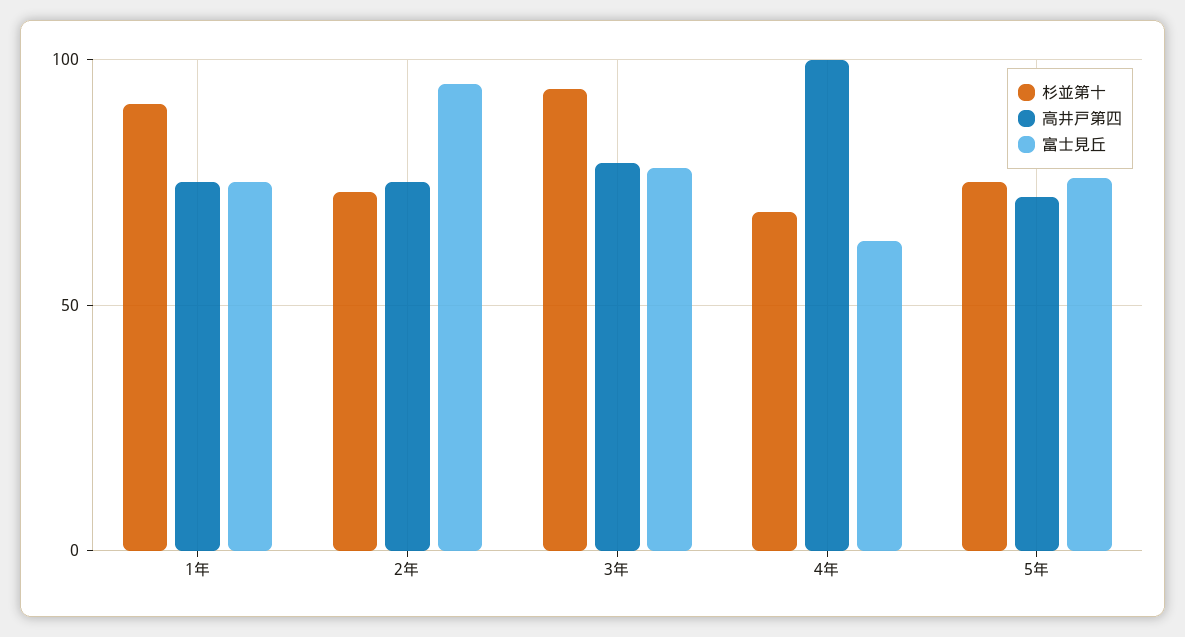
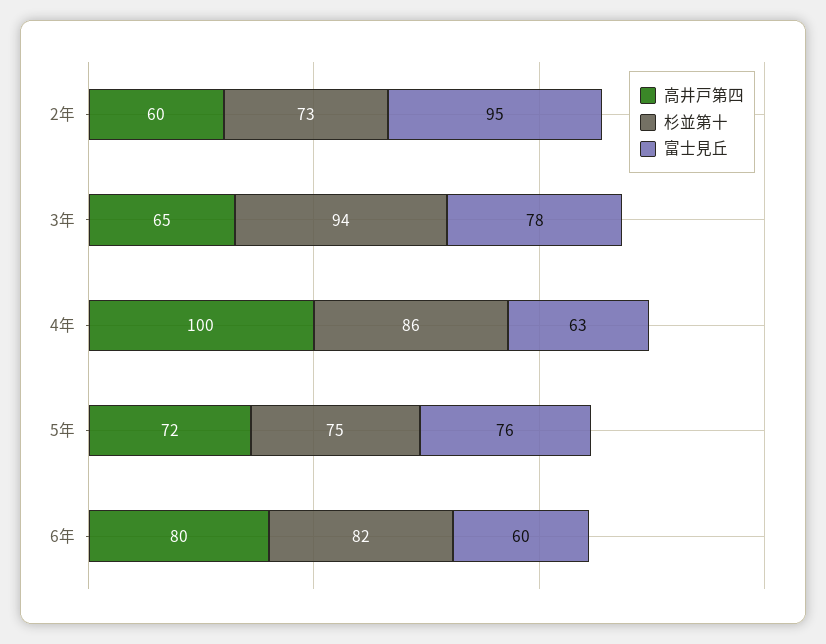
杉並第十, 1年: 90 -> none
高井戸第四, 1年: 75 -> none
富士見丘, 1年: 75 -> none
高井戸第四, 2年: 75 -> 60
高井戸第四, 3年: 80 -> 65
杉並第十, 4年: 70 -> 86
高井戸第四, 6年: none -> 80
杉並第十, 6年: none -> 82
富士見丘, 6年: none -> 60

